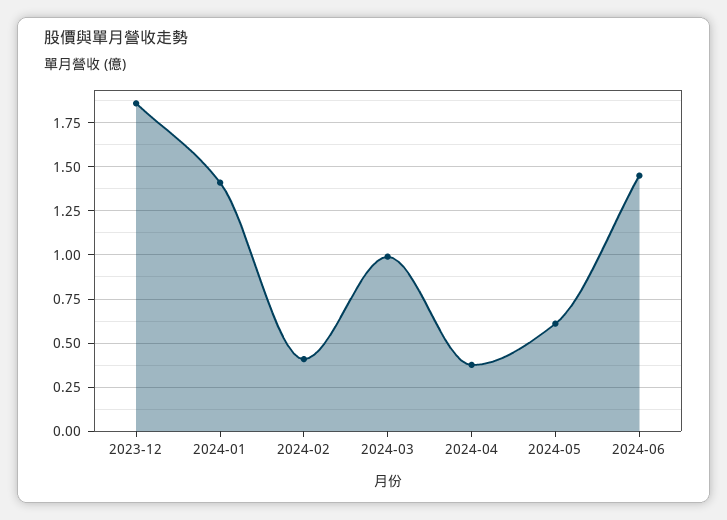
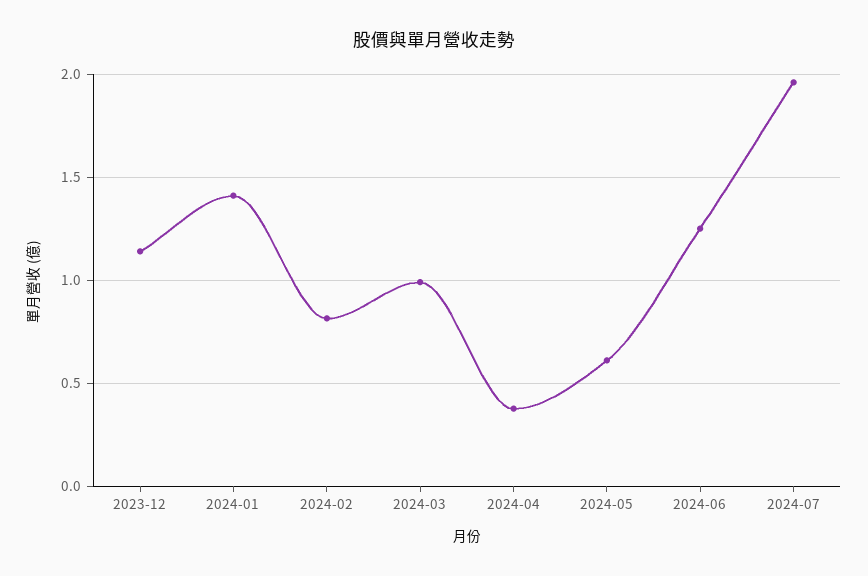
2023-12: 1.85 -> 1.15
2024-02: 0.4 -> 0.8
2024-06: 1.45 -> 1.25
2024-07: none -> 1.95

